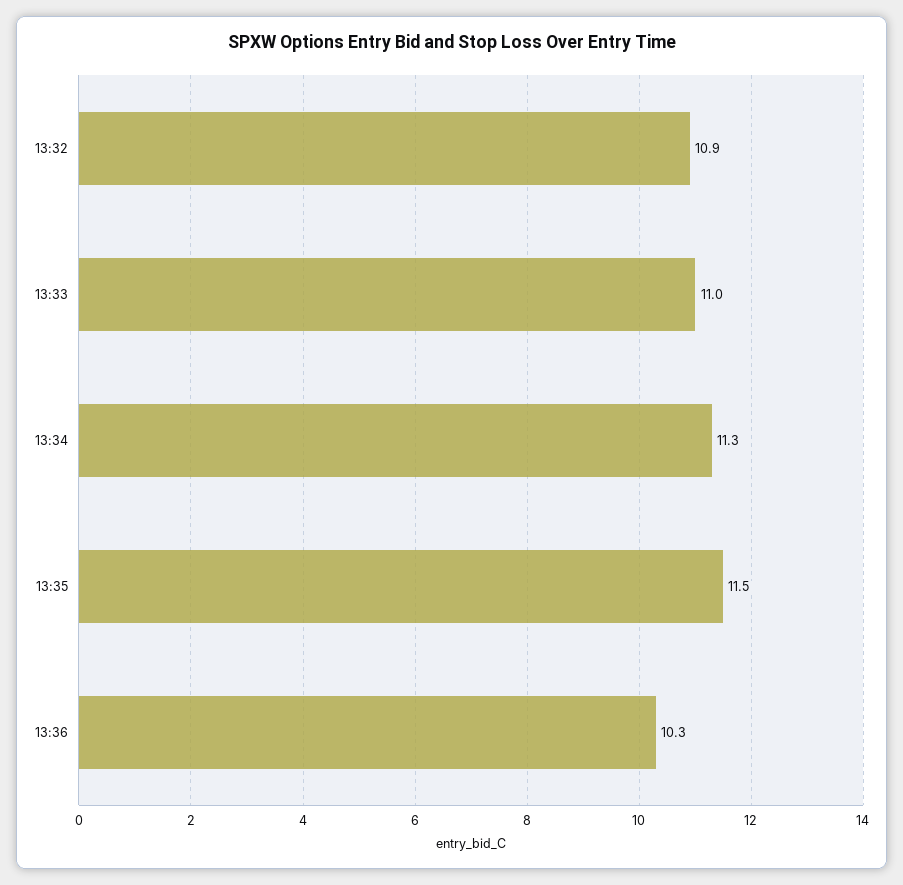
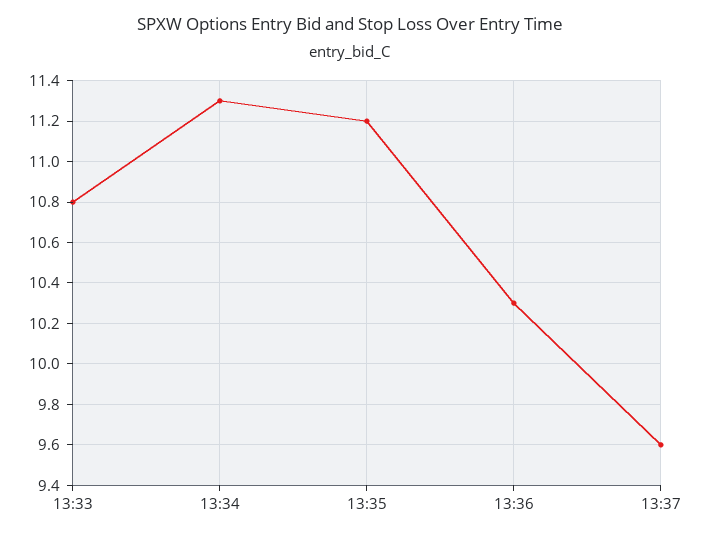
13:32: 10.9 -> none
13:33: 11 -> 10.8
13:35: 11.5 -> 11.2
13:37: none -> 9.6

